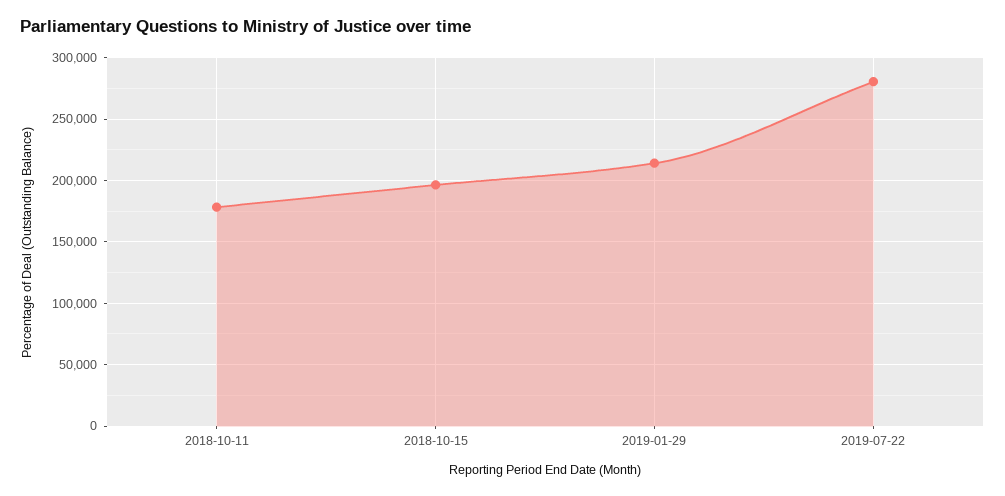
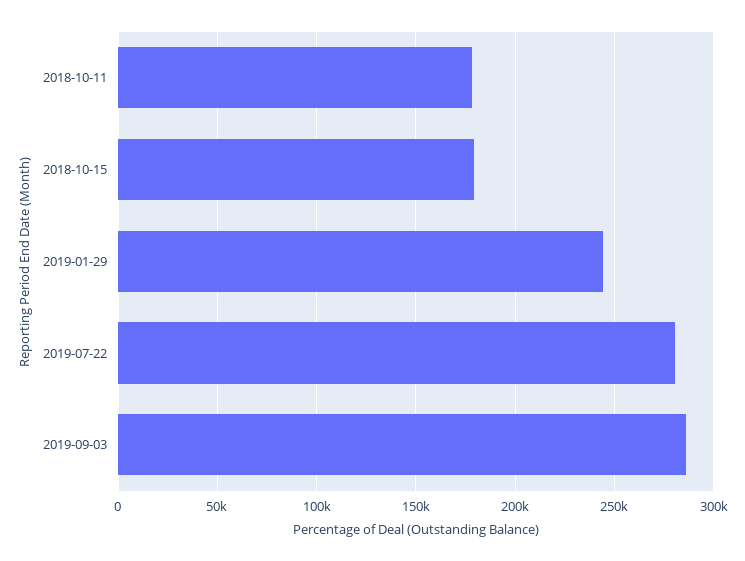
2018-10-15: 195000 -> 180000
2019-01-29: 215000 -> 245000
2019-09-03: none -> 285000

